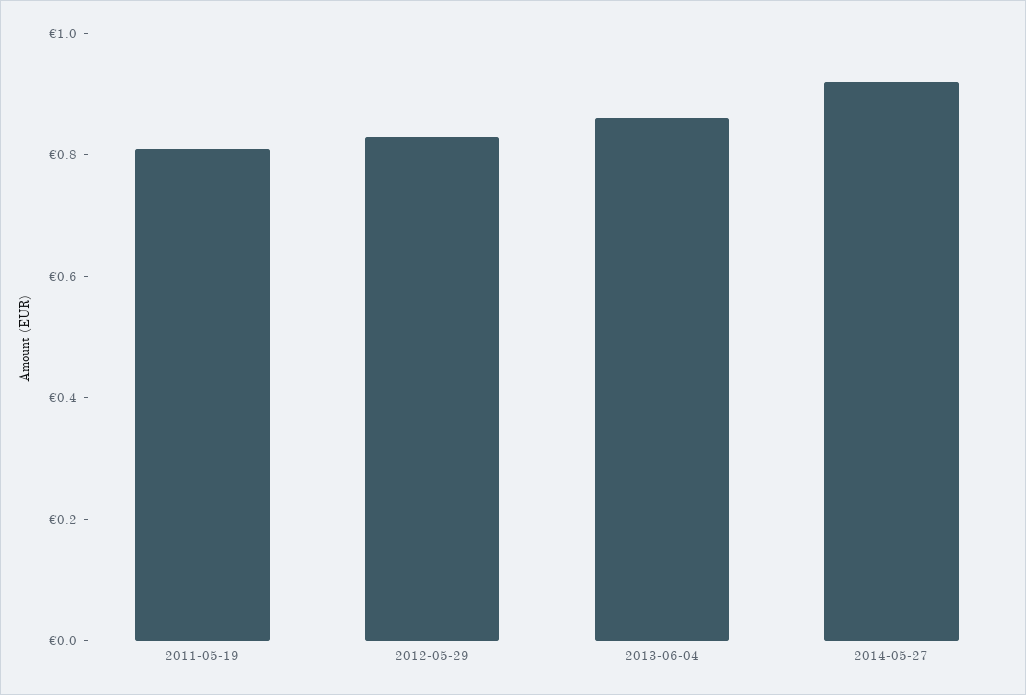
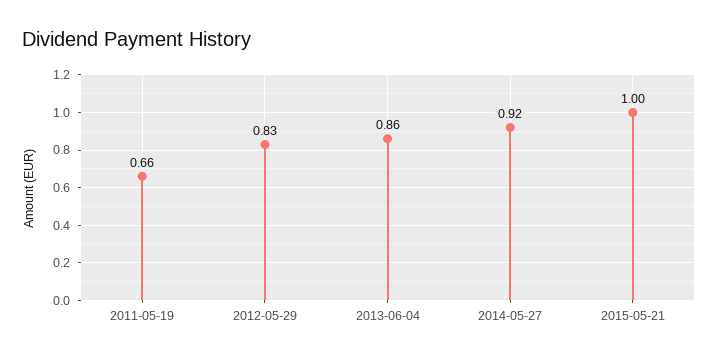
2011-05-19: 0.8 -> 0.66
2015-05-21: none -> 1

